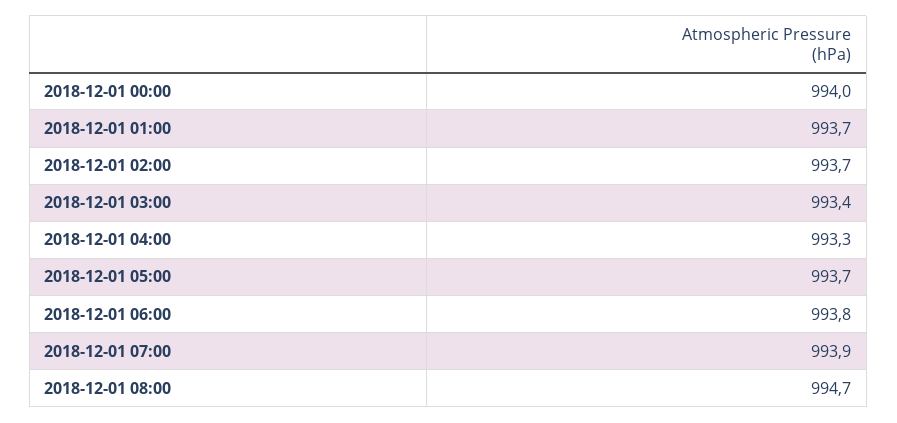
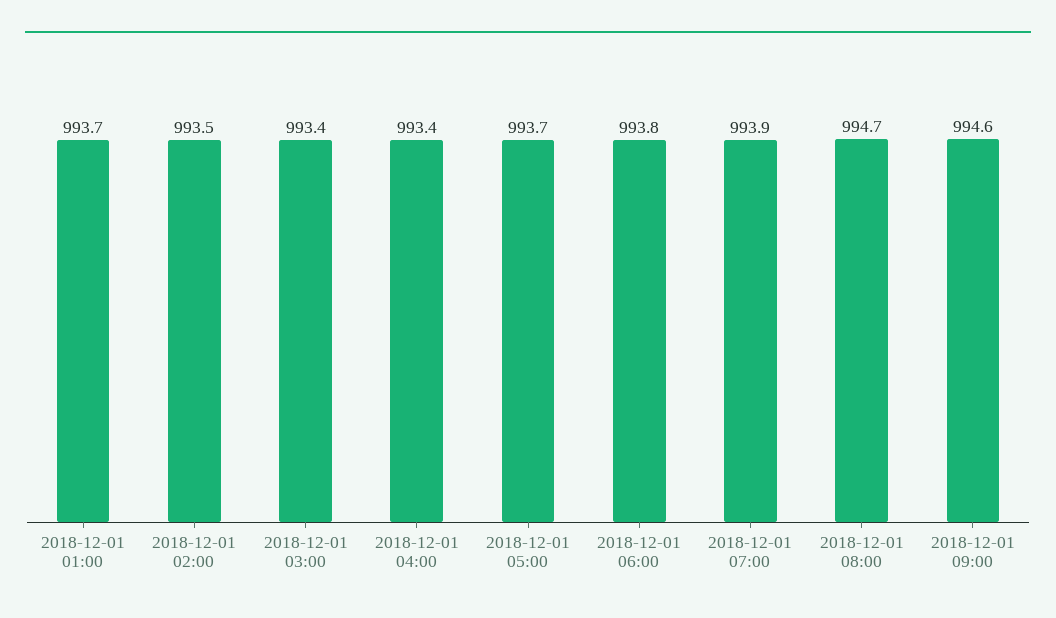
2018-12-01 00:00: 994 -> none
2018-12-01 02:00: 993.7 -> 993.5
2018-12-01 04:00: 993.3 -> 993.4
2018-12-01 09:00: none -> 994.6

